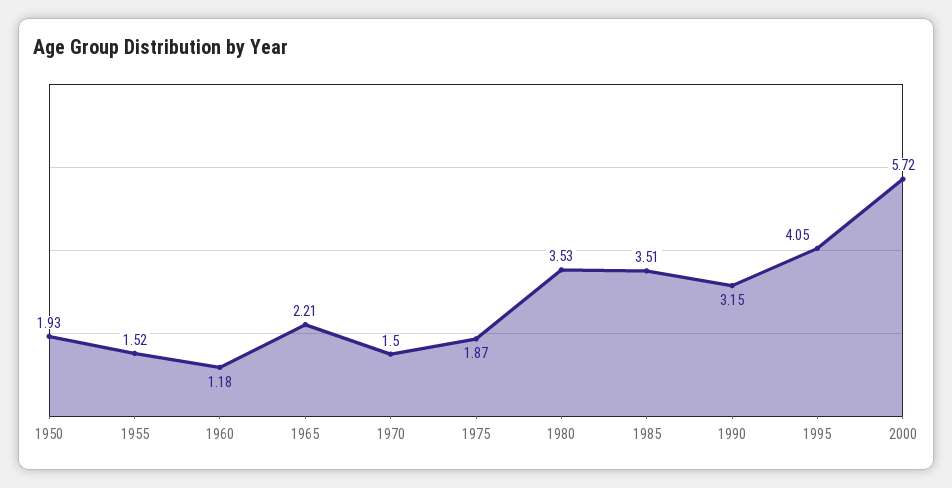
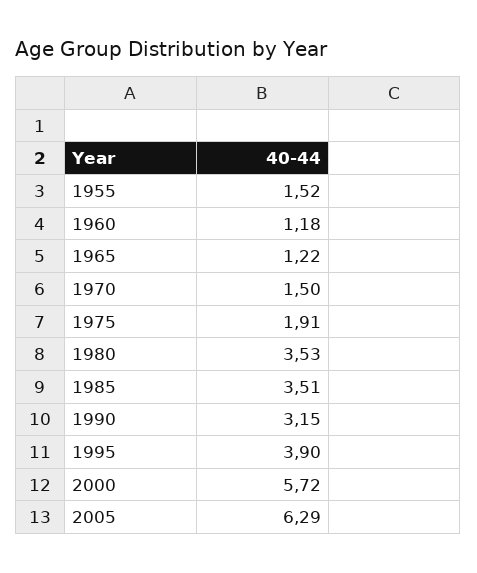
1950: 1.93 -> none
1965: 2.21 -> 1.22
1975: 1.87 -> 1.91
1995: 4.05 -> 3.9
2005: none -> 6.29

